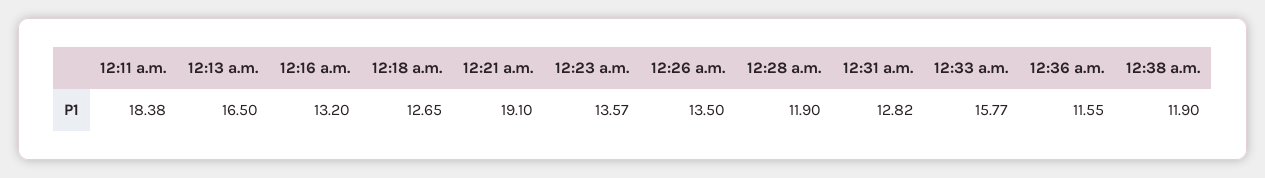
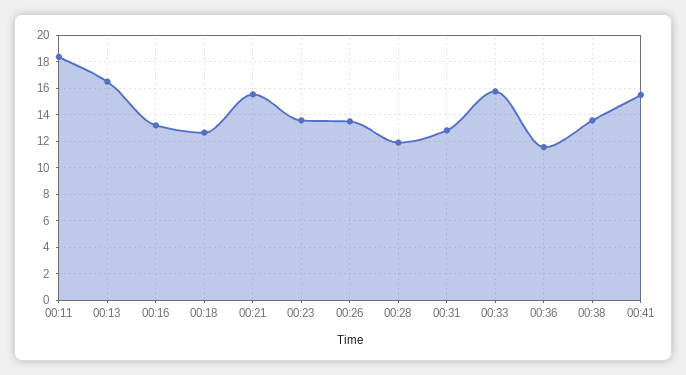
12:21 a.m.: 19.1 -> 15.5
12:38 a.m.: 11.9 -> 13.5
00:41: none -> 15.5

